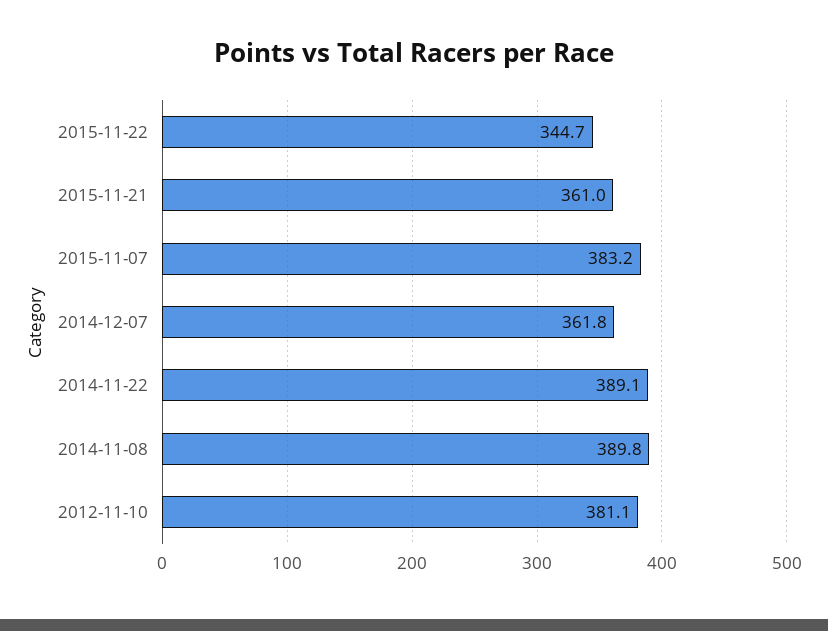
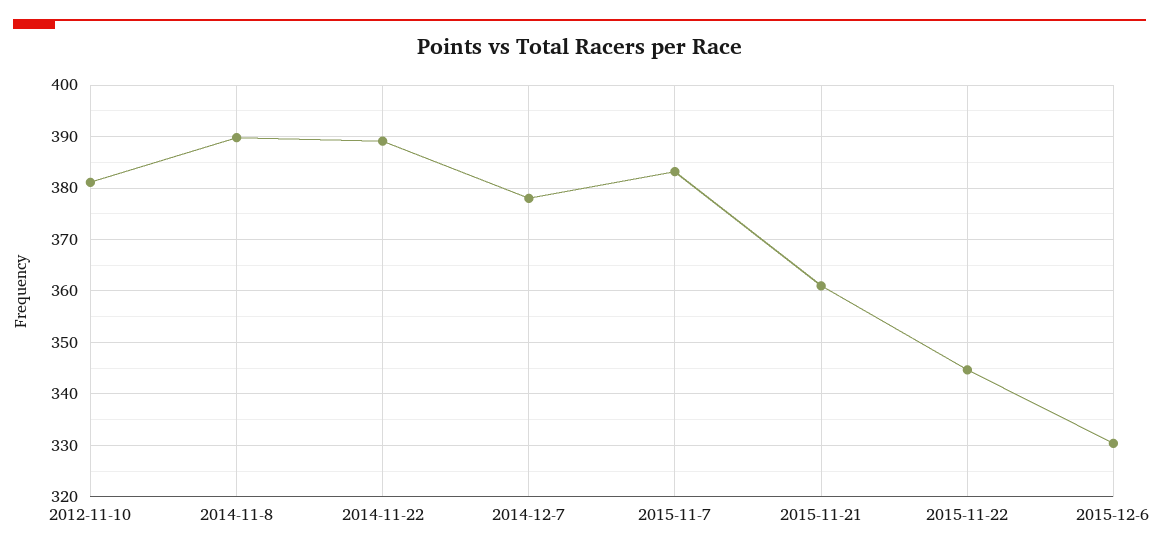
2014-12-07: 361.8 -> 378
2015-12-6: none -> 330

